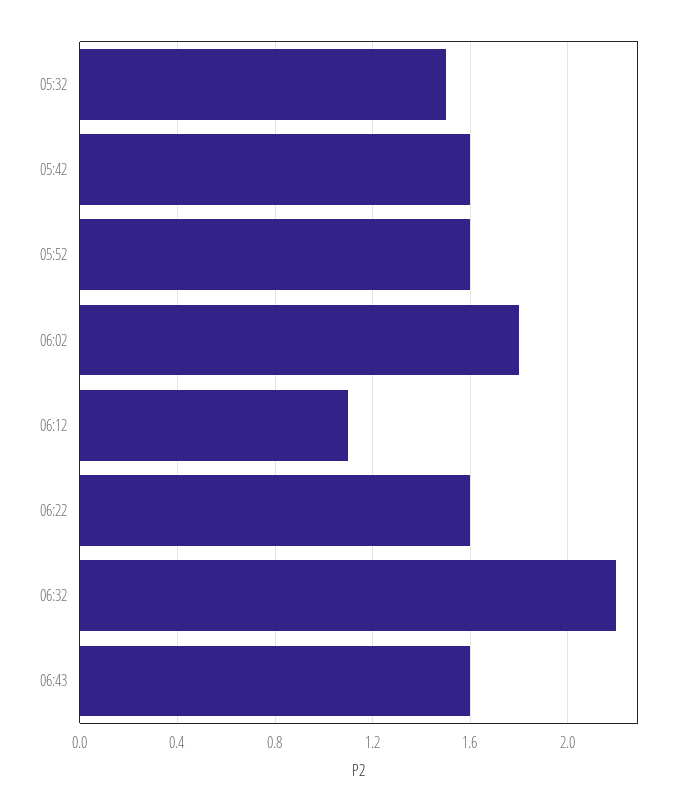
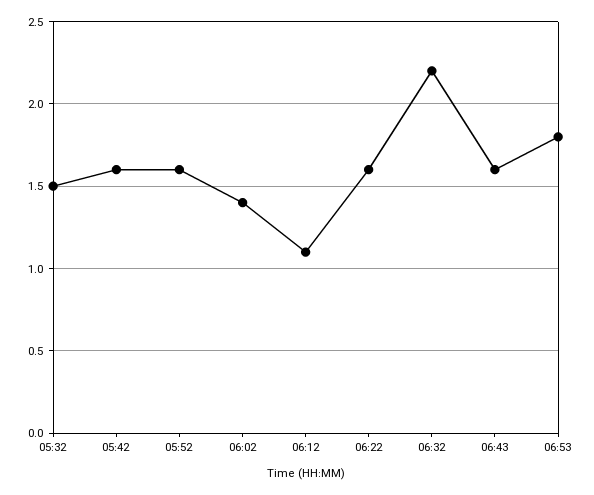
06:02: 1.8 -> 1.4
06:53: none -> 1.8

